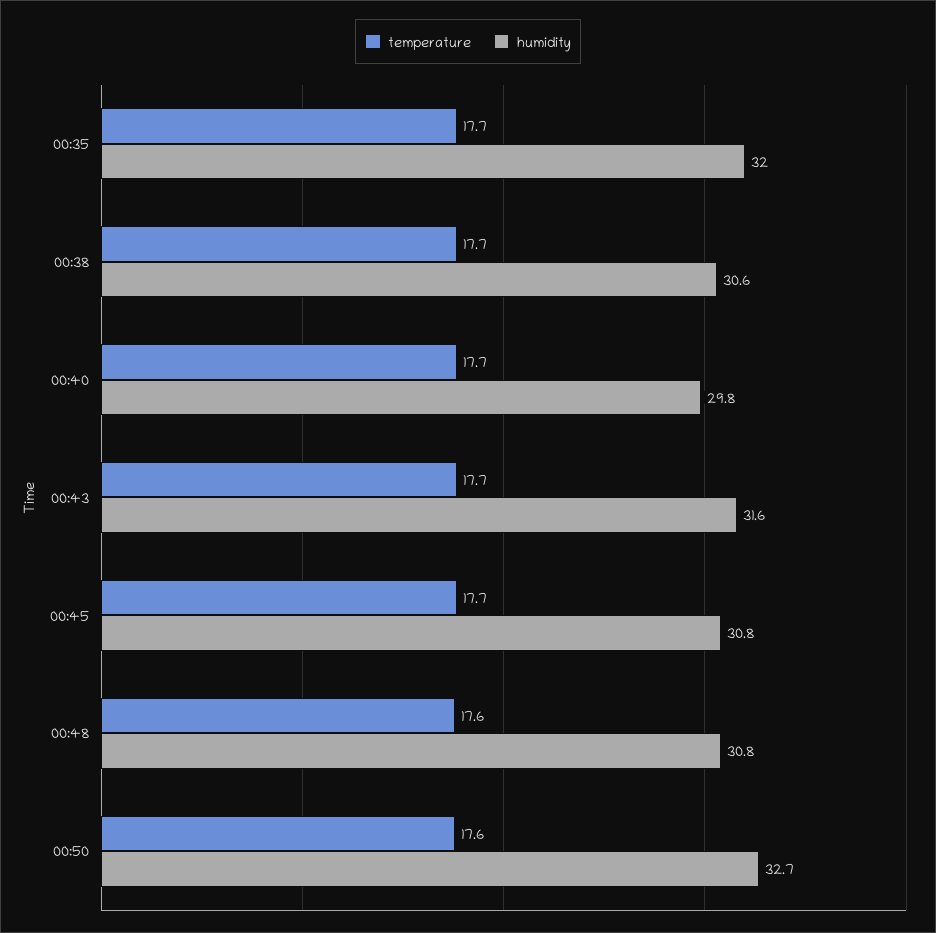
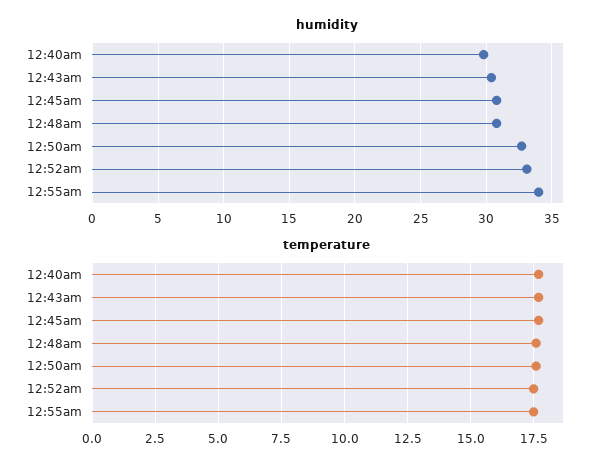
temperature, 00:35: 17.7 -> none
humidity, 00:35: 32 -> none
temperature, 00:38: 17.7 -> none
humidity, 00:38: 30.6 -> none
humidity, 00:43: 31.6 -> 30.5
humidity, 12:52am: none -> 33
humidity, 12:55am: none -> 34
temperature, 12:52am: none -> 17.5
temperature, 12:55am: none -> 17.5

